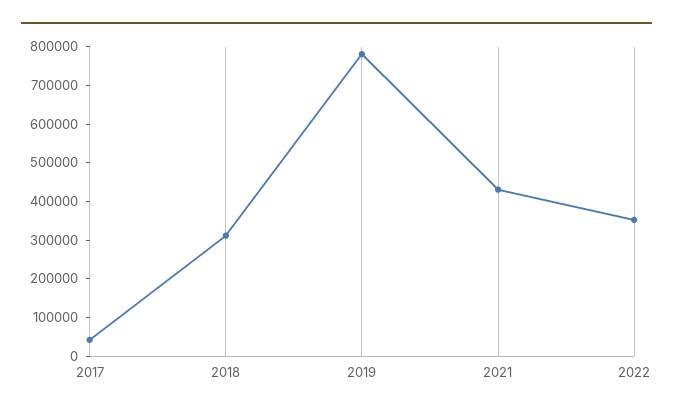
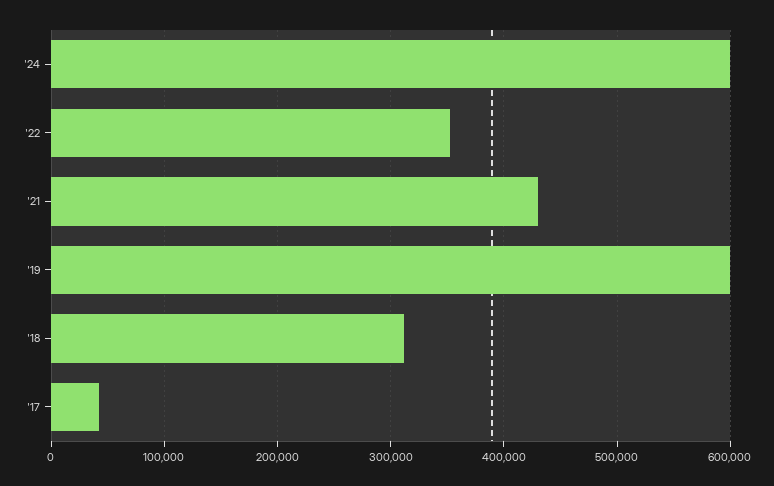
2019: 775000 -> 600000
'24: none -> 600000

